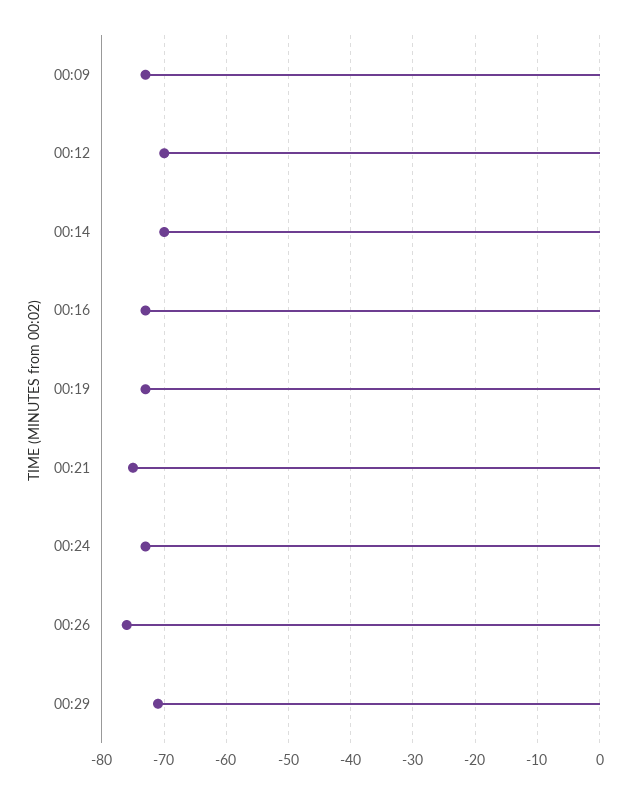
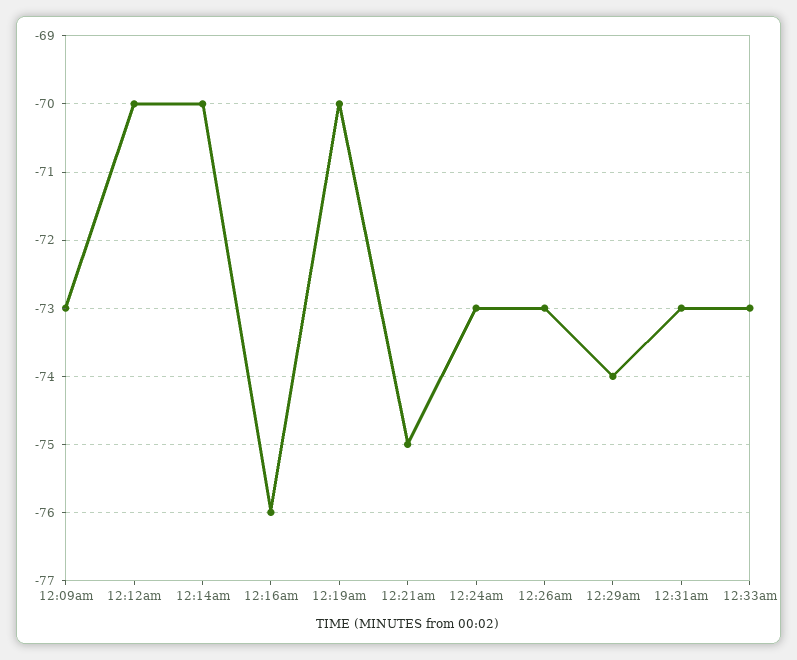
00:16: -73 -> -76
00:19: -73 -> -70
00:26: -76 -> -73
00:29: -71 -> -74
12:31am: none -> -73
12:33am: none -> -73

